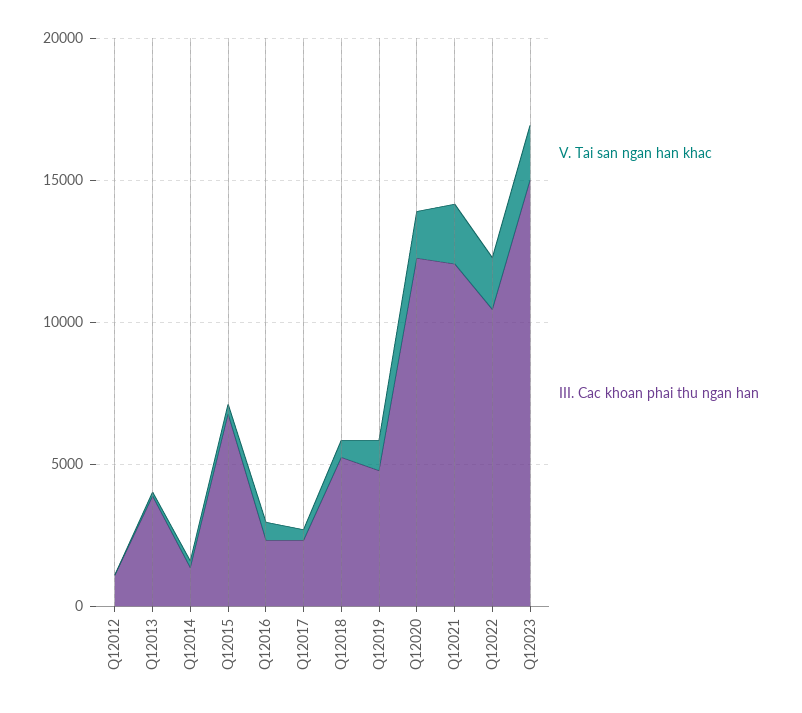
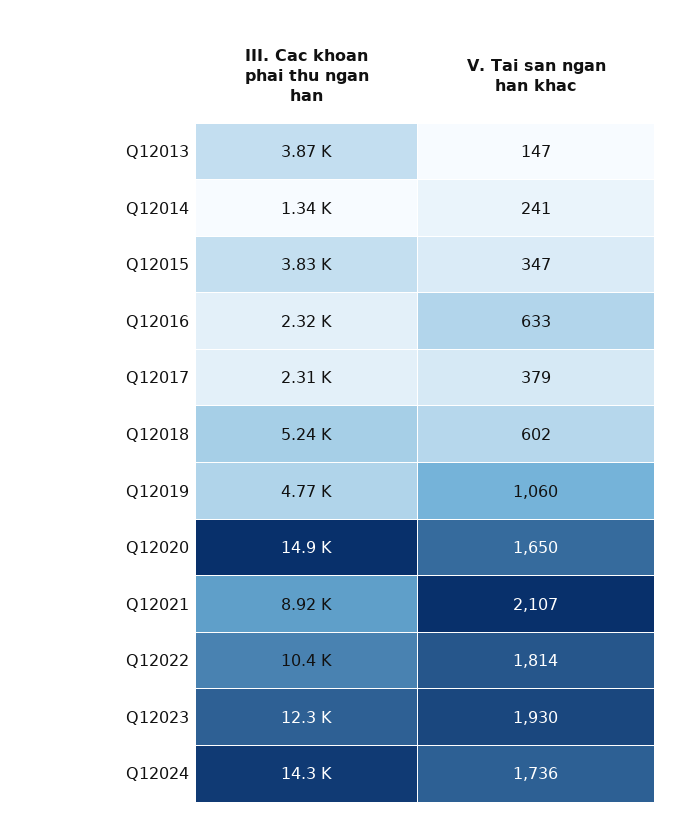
V. Tai san ngan han khac, Q12012: 0 -> none
III. Cac khoan phai thu ngan han, Q12012: 1000 -> none
III. Cac khoan phai thu ngan han, Q12015: 7000 -> 3830
III. Cac khoan phai thu ngan han, Q12020: 12000 -> 14900
III. Cac khoan phai thu ngan han, Q12021: 12000 -> 8920
III. Cac khoan phai thu ngan han, Q12023: 15000 -> 12300
III. Cac khoan phai thu ngan han, Q12024: none -> 14300
V. Tai san ngan han khac, Q12024: none -> 1736

